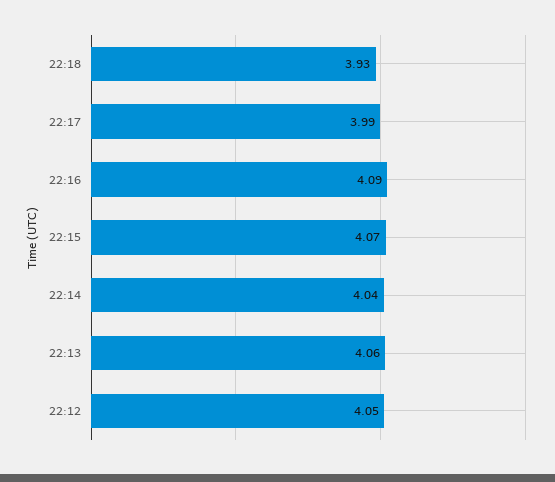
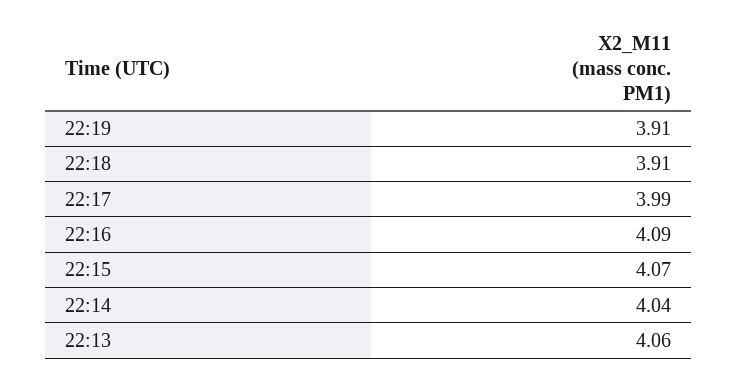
22:18: 3.93 -> 3.91
22:12: 4.05 -> none
22:19: none -> 3.91

